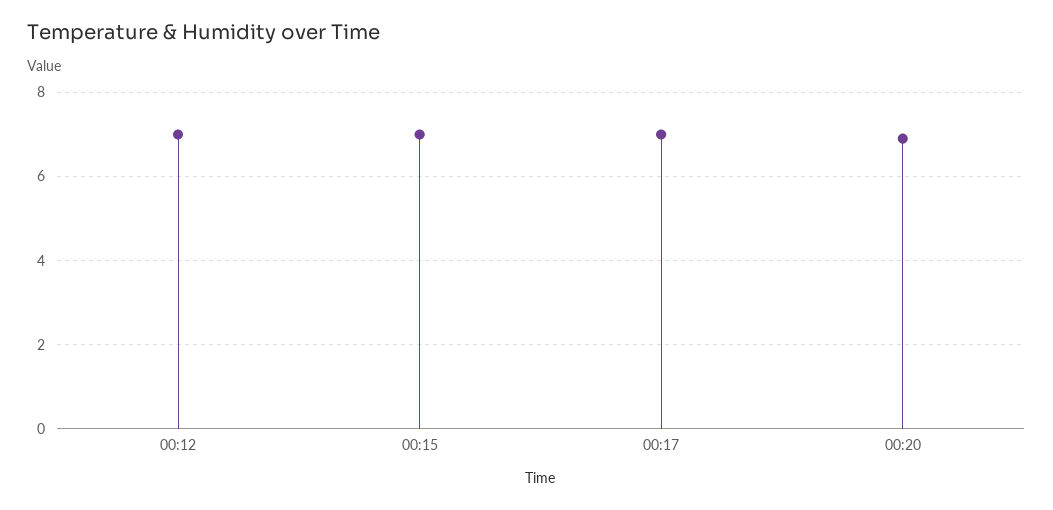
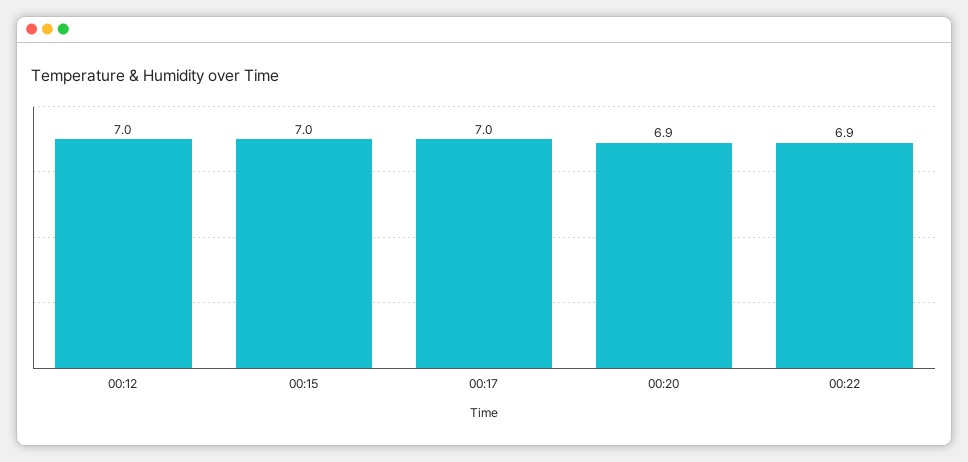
00:22: none -> 6.9

